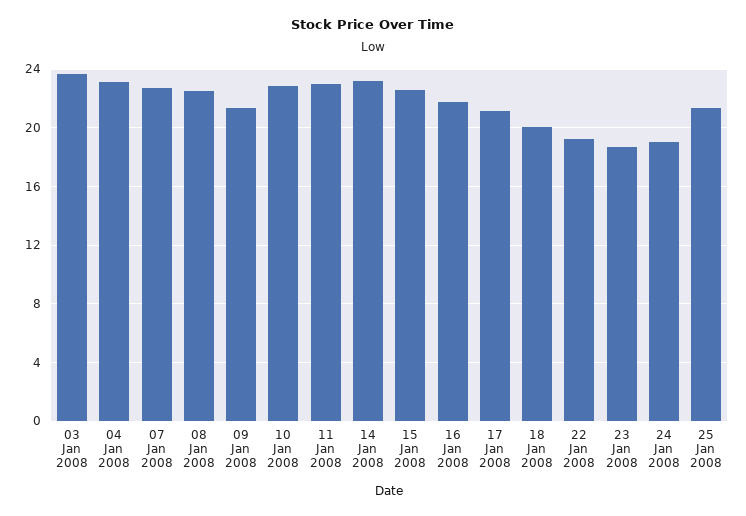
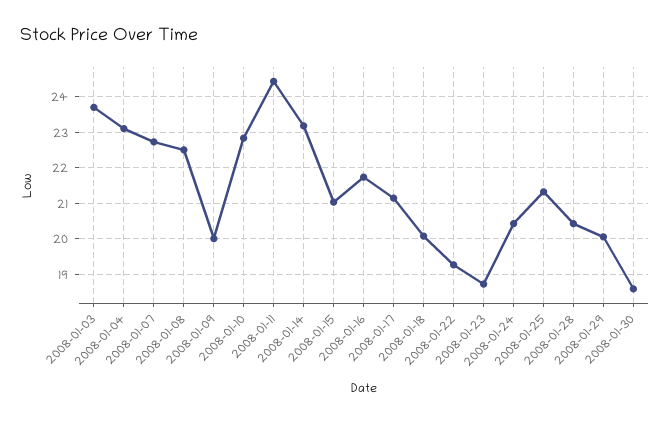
09 Jan 2008: 21.5 -> 20
11 Jan 2008: 23 -> 24.4
15 Jan 2008: 22.5 -> 21
24 Jan 2008: 19 -> 20.4
2008-01-28: none -> 20.4
2008-01-29: none -> 20
2008-01-30: none -> 18.6

